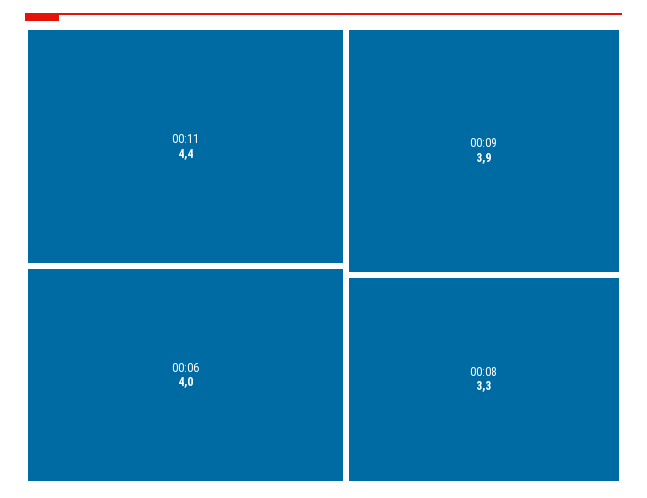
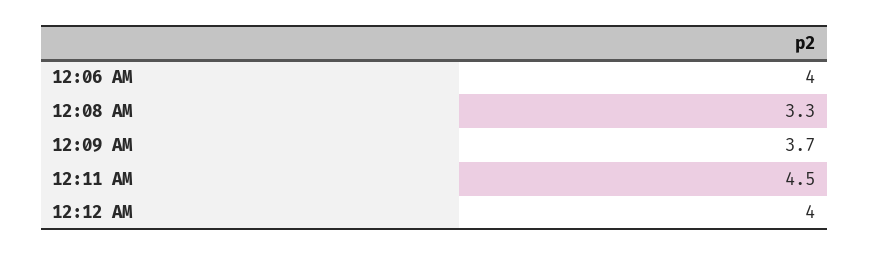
00:11: 4.4 -> 4.5
00:09: 3.9 -> 3.7
12:12 AM: none -> 4

